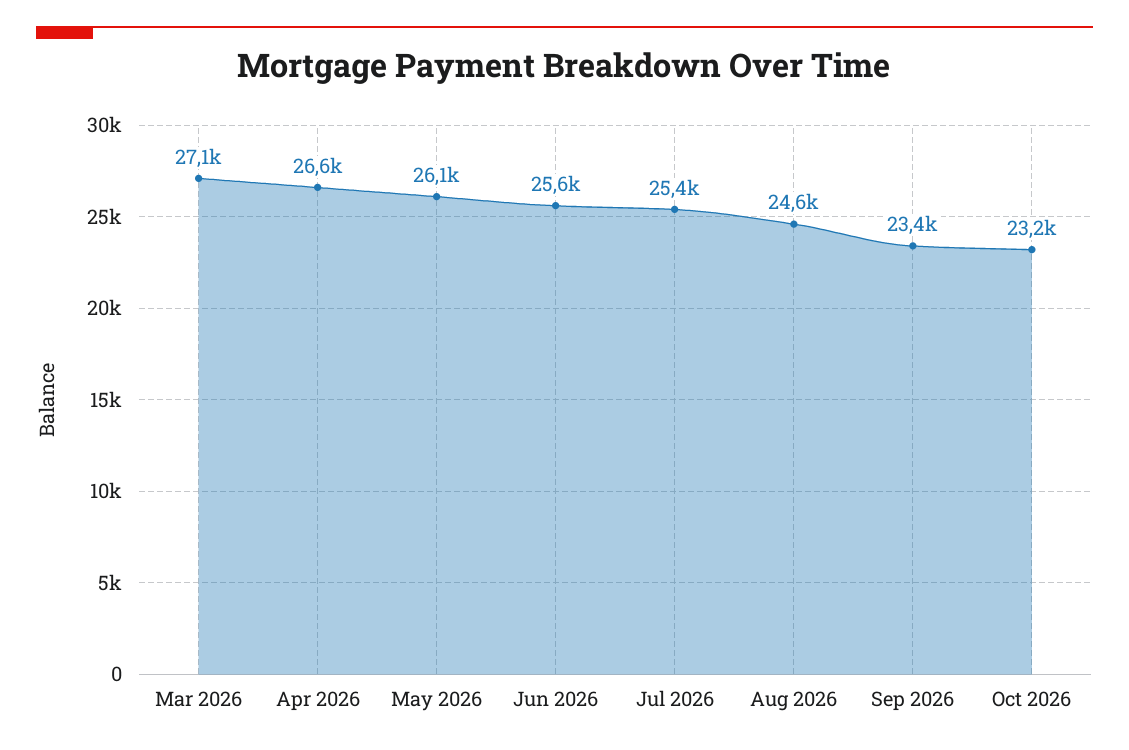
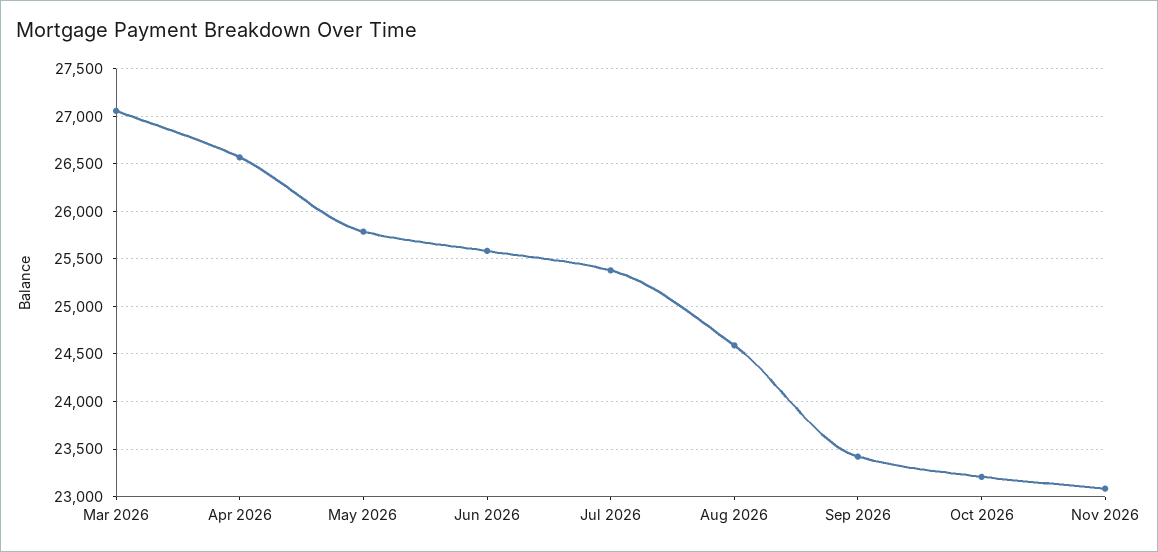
May 2026: 26100 -> 25800
Nov 2026: none -> 23100

